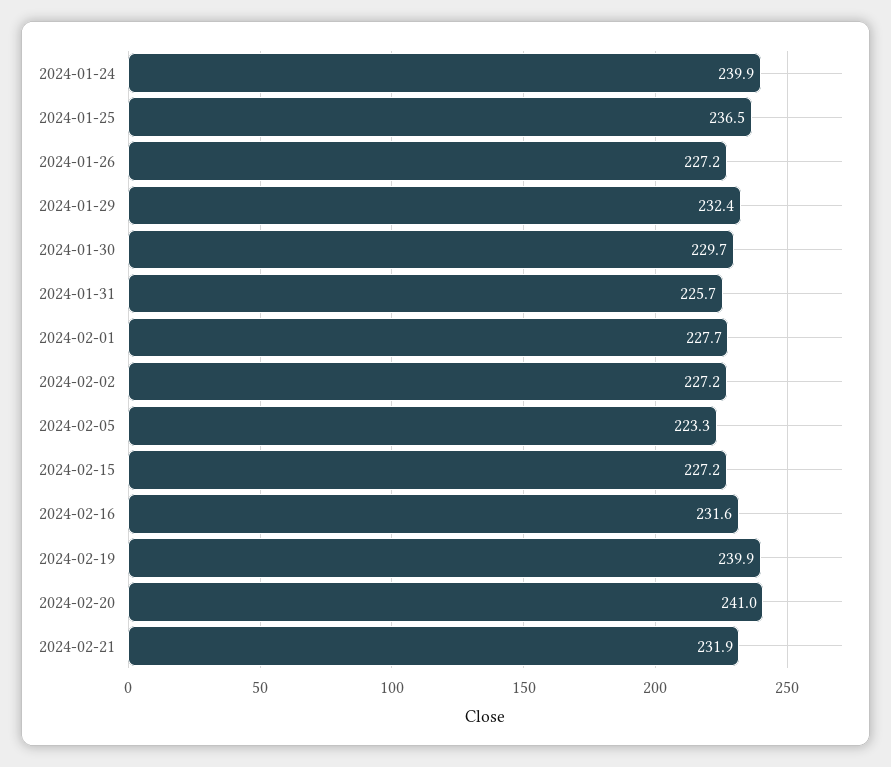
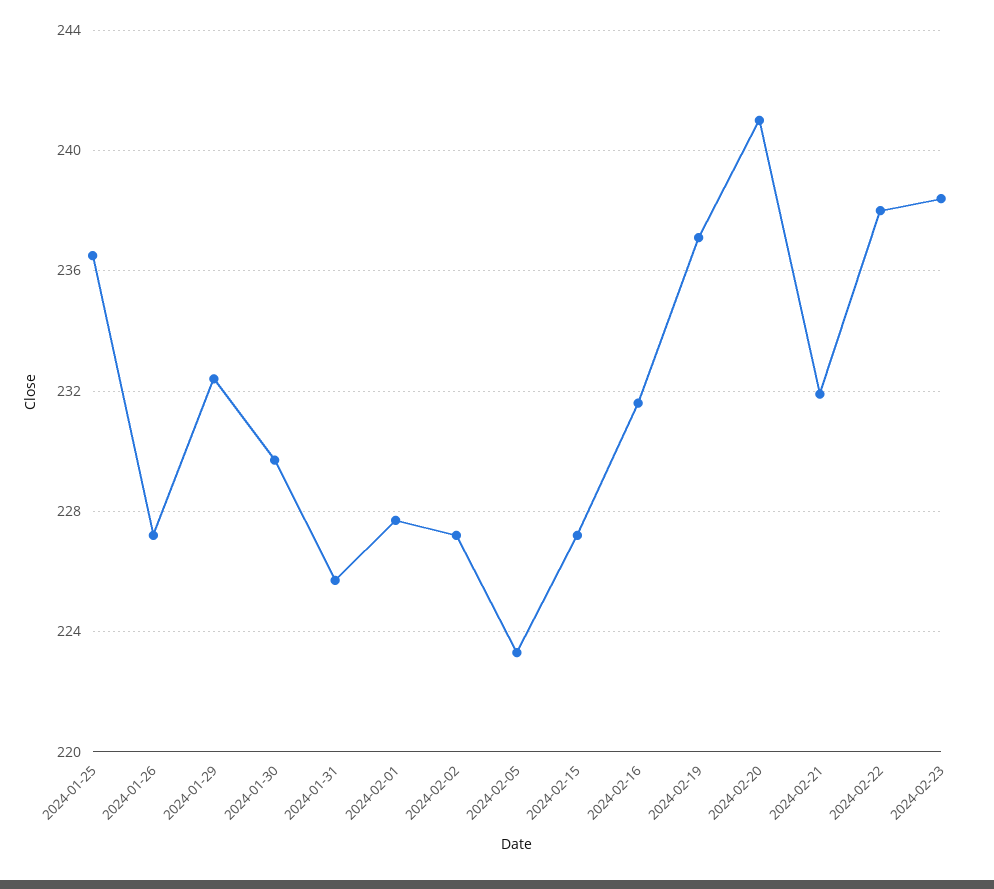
2024-01-24: 239.9 -> none
2024-02-19: 239.9 -> 237
2024-02-22: none -> 238
2024-02-23: none -> 238.5

